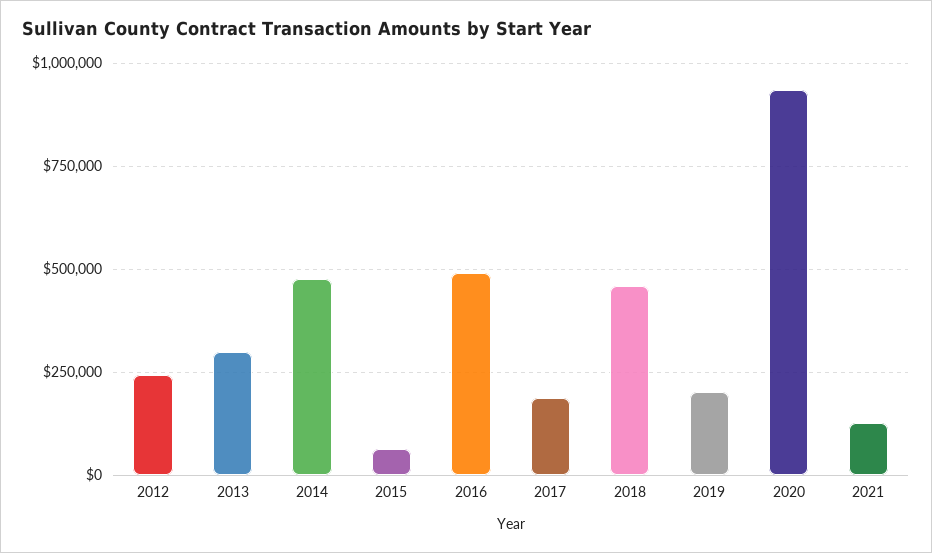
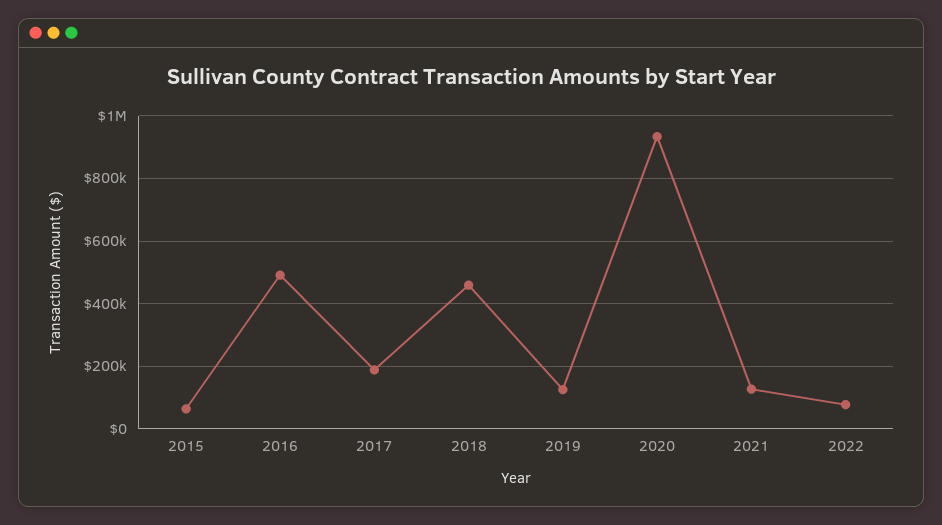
2012: 250000 -> none
2013: 300000 -> none
2014: 475000 -> none
2019: 200000 -> 120000
2022: none -> 80000

